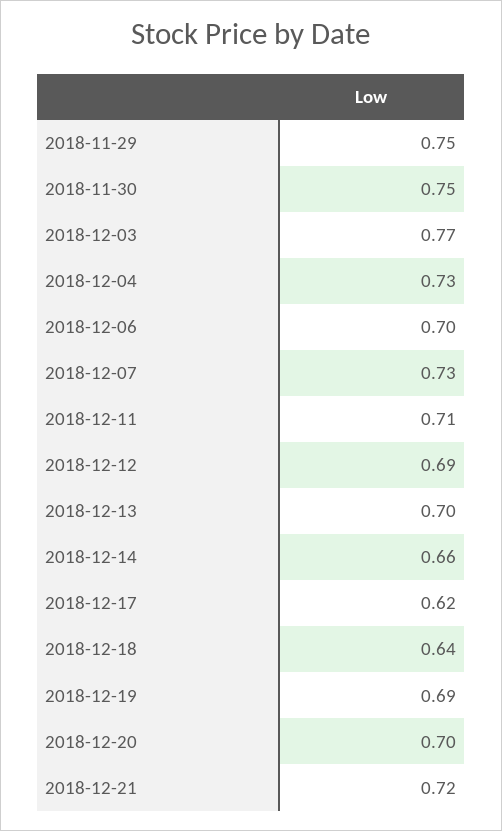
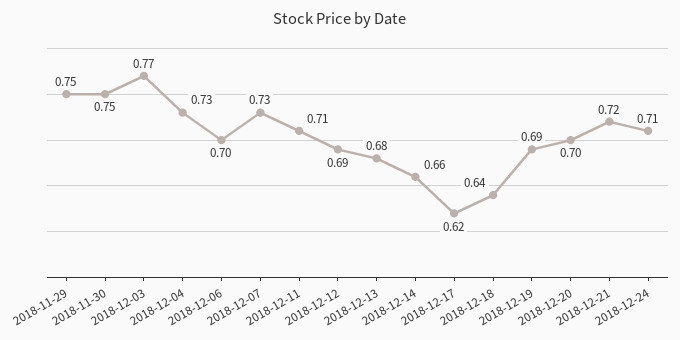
2018-12-13: 0.7 -> 0.68
2018-12-24: none -> 0.71

